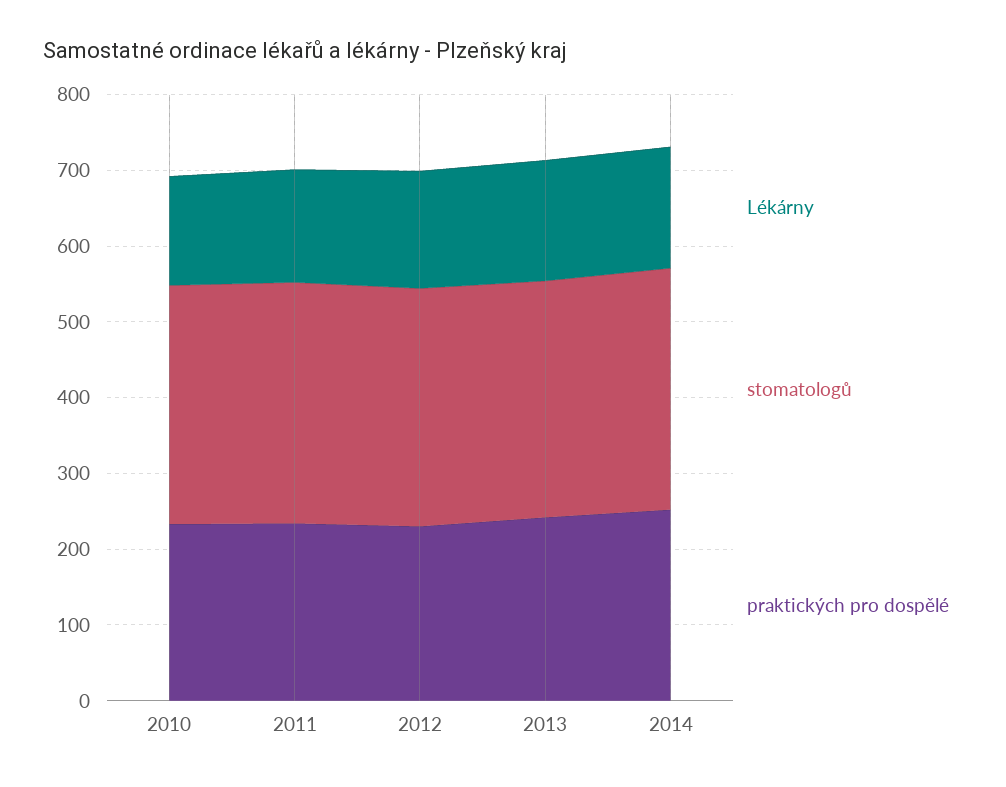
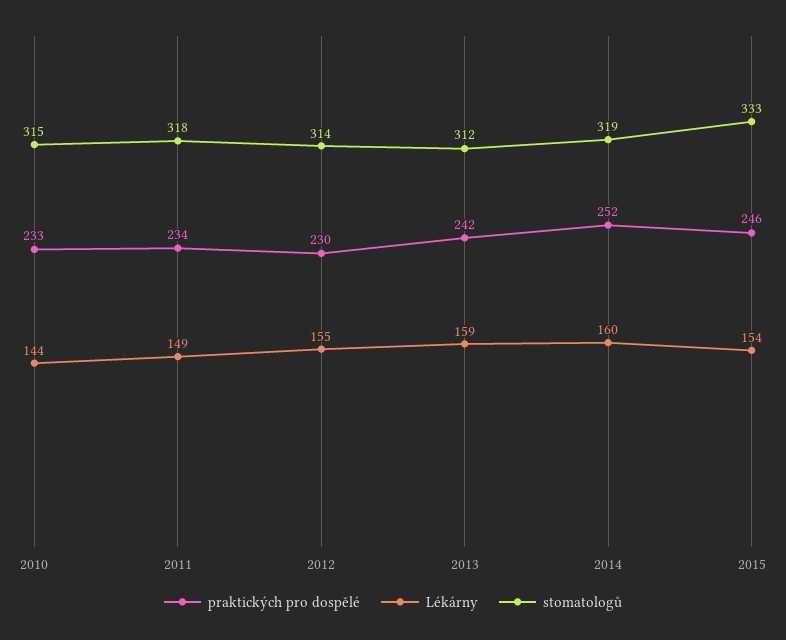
praktických pro dospělé, 2015: none -> 246
Lékárny, 2015: none -> 154
stomatologů, 2015: none -> 333

